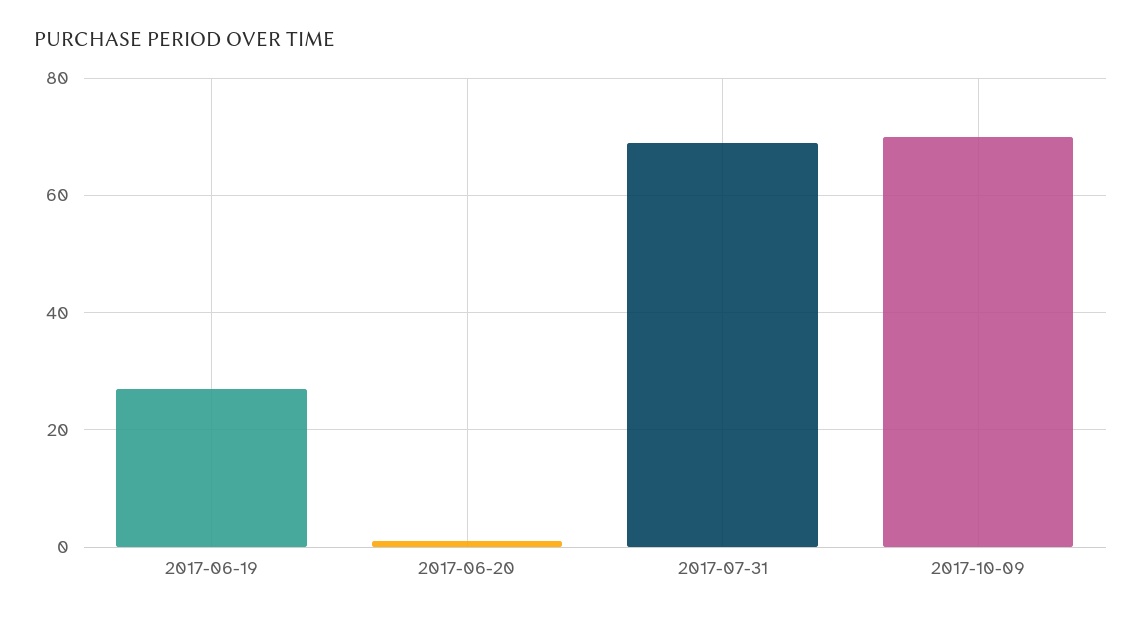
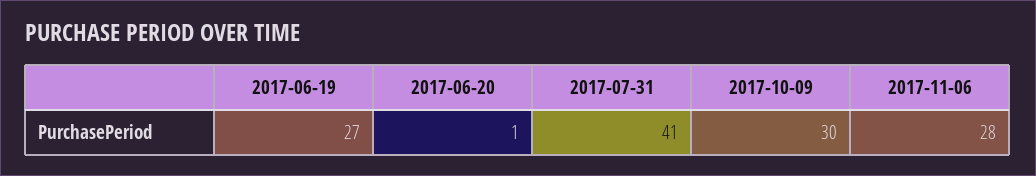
2017-07-31: 70 -> 41
2017-10-09: 70 -> 30
2017-11-06: none -> 28

